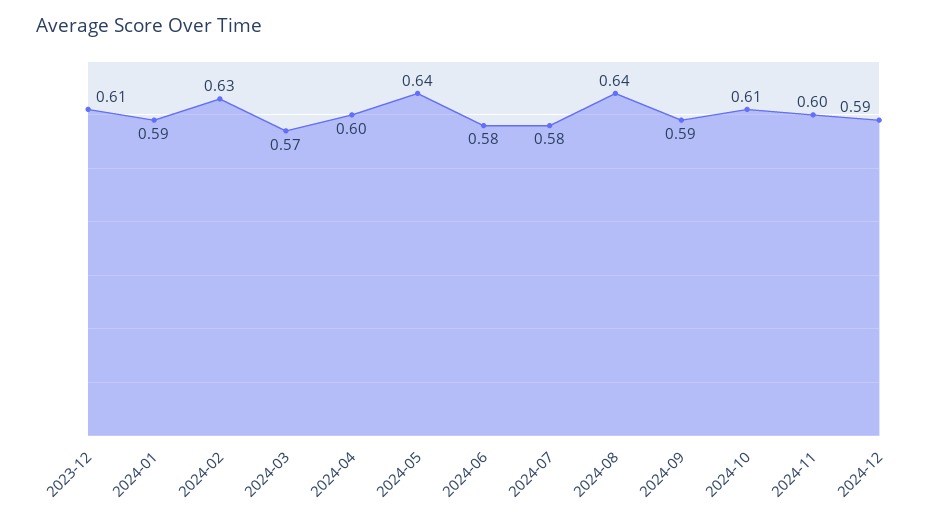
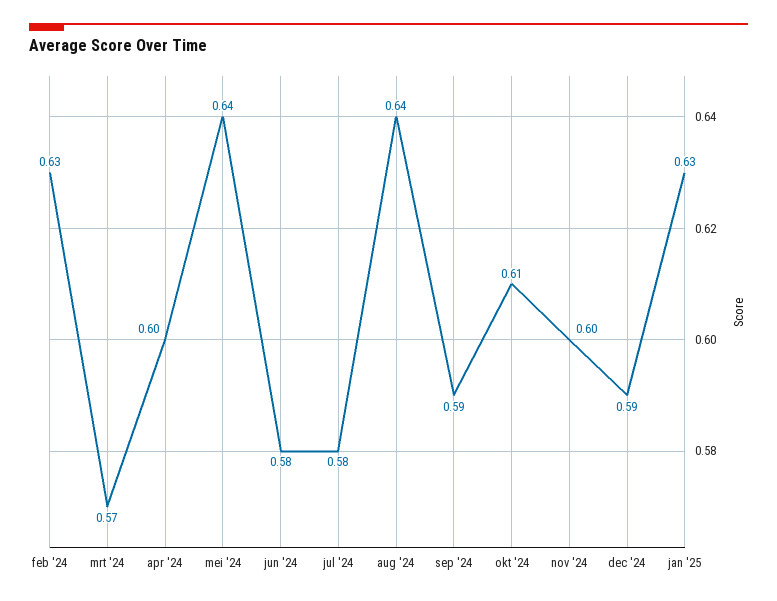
2023-12: 0.61 -> none
2024-01: 0.59 -> none
jan '25: none -> 0.63

